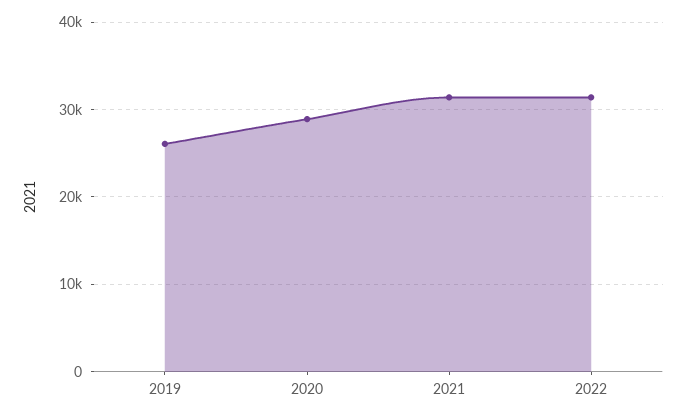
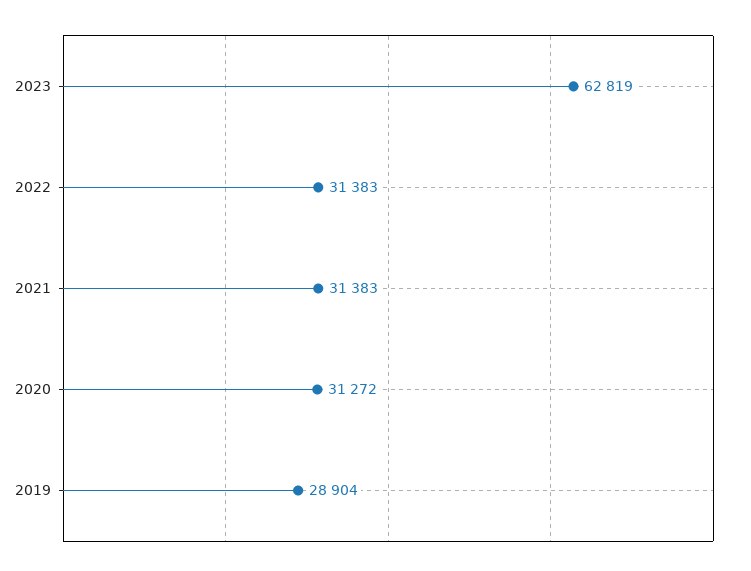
2019: 26000 -> 28904
2020: 29000 -> 31272
2023: none -> 62819

